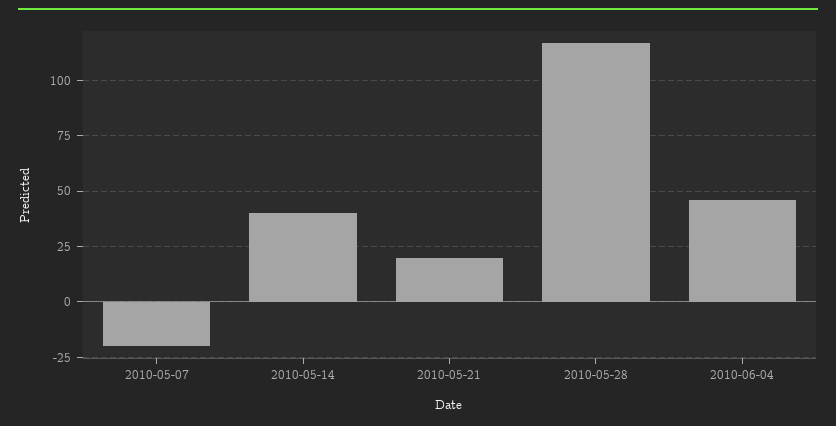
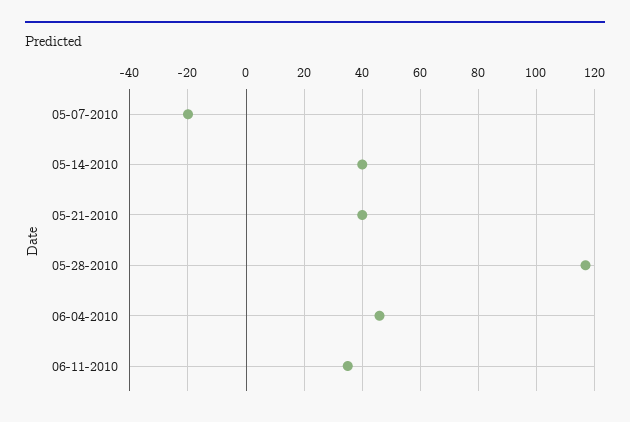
2010-05-21: 20 -> 40
06-11-2010: none -> 35

